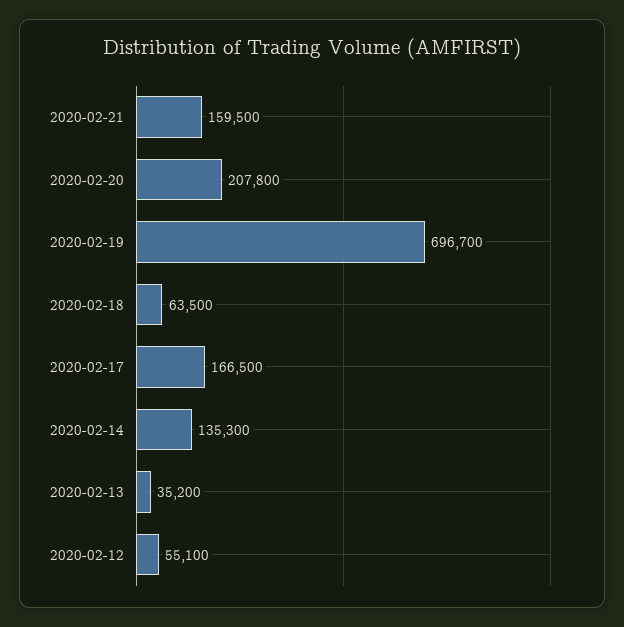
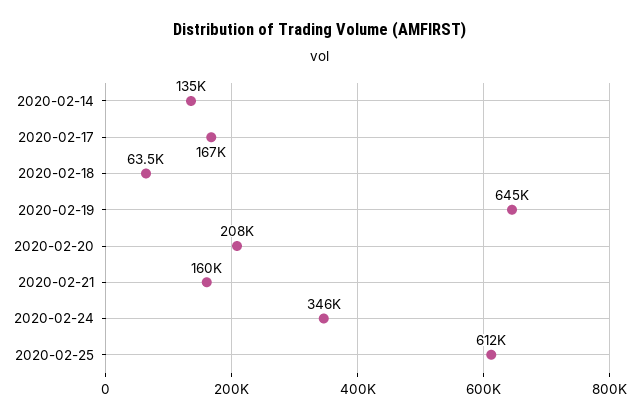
2020-02-19: 696700 -> 645000
2020-02-13: 35200 -> none
2020-02-12: 55100 -> none
2020-02-24: none -> 346000
2020-02-25: none -> 612000

